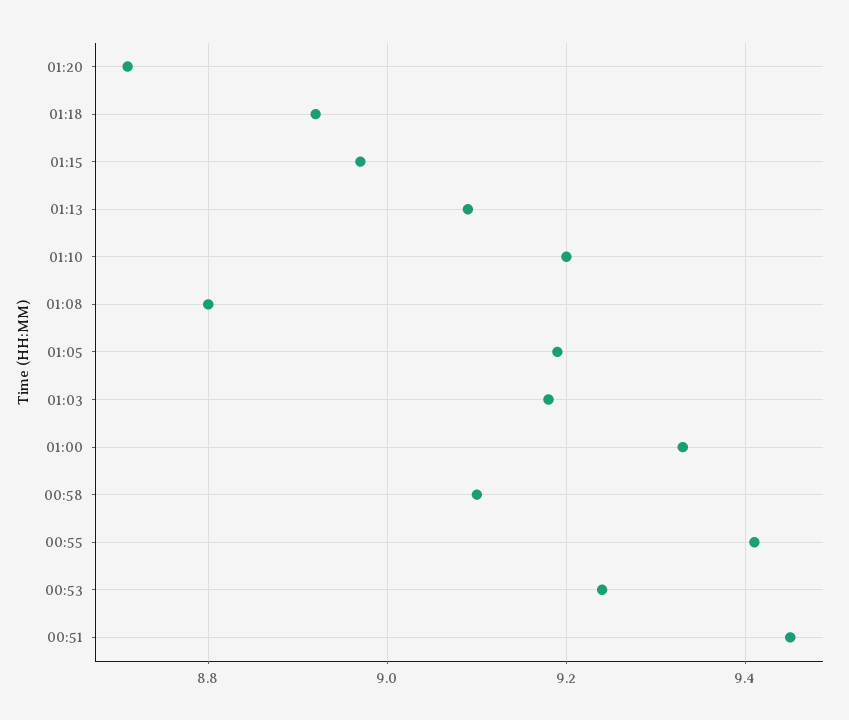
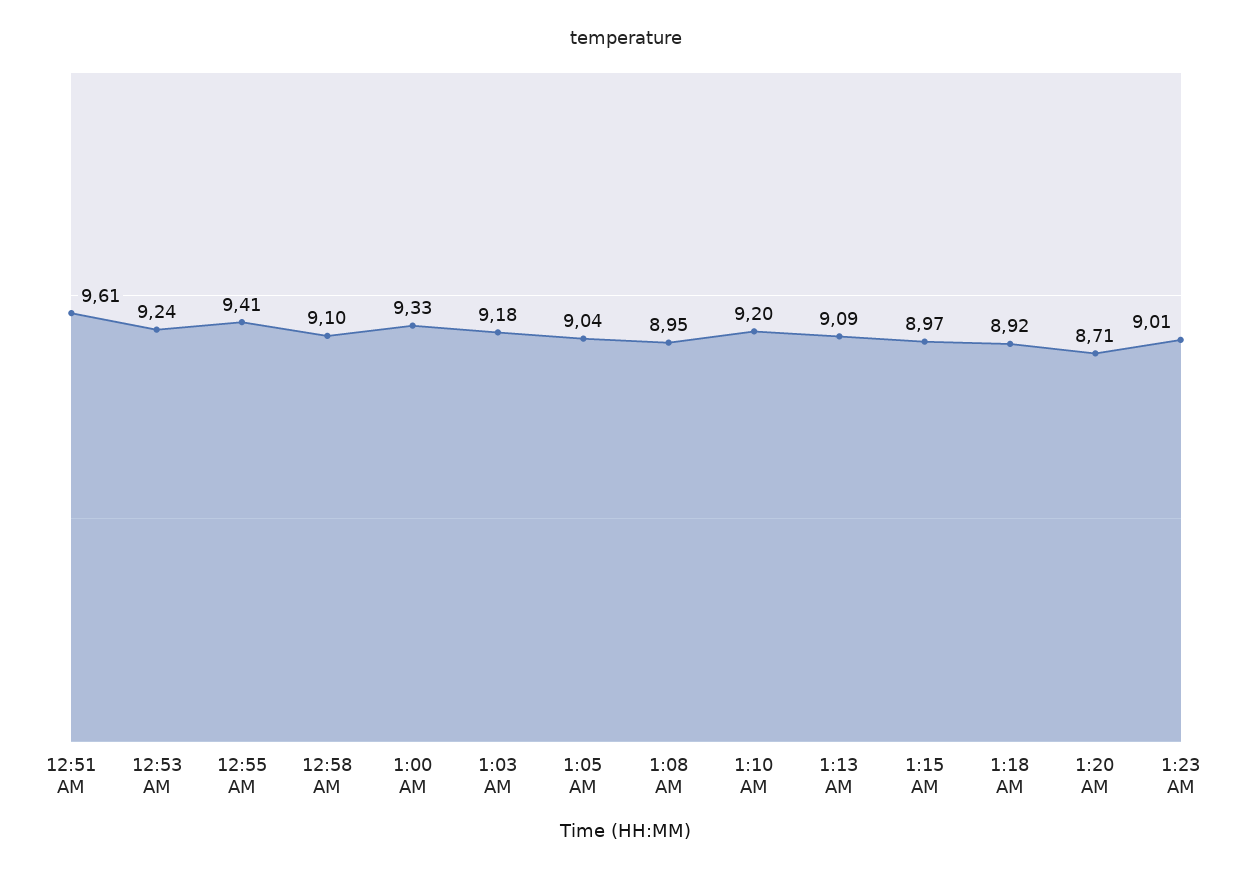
01:08: 8.8 -> 8.95
01:05: 9.2 -> 9.04
00:51: 9.45 -> 9.61
1:23 AM: none -> 9.01

